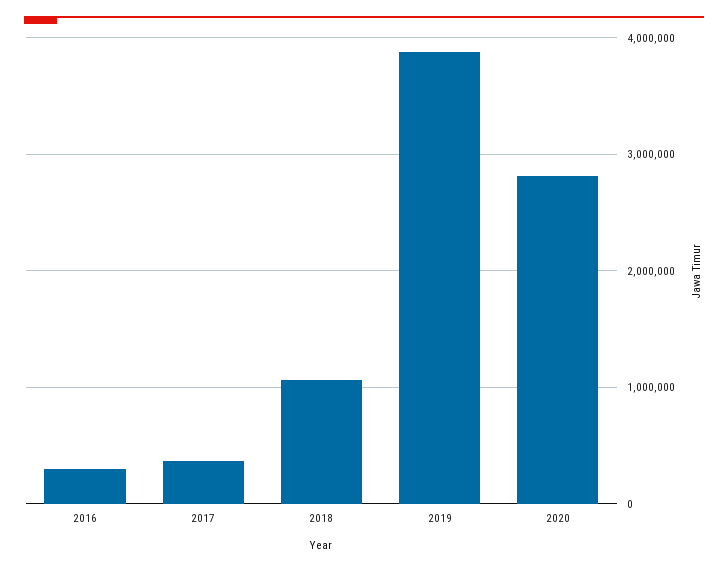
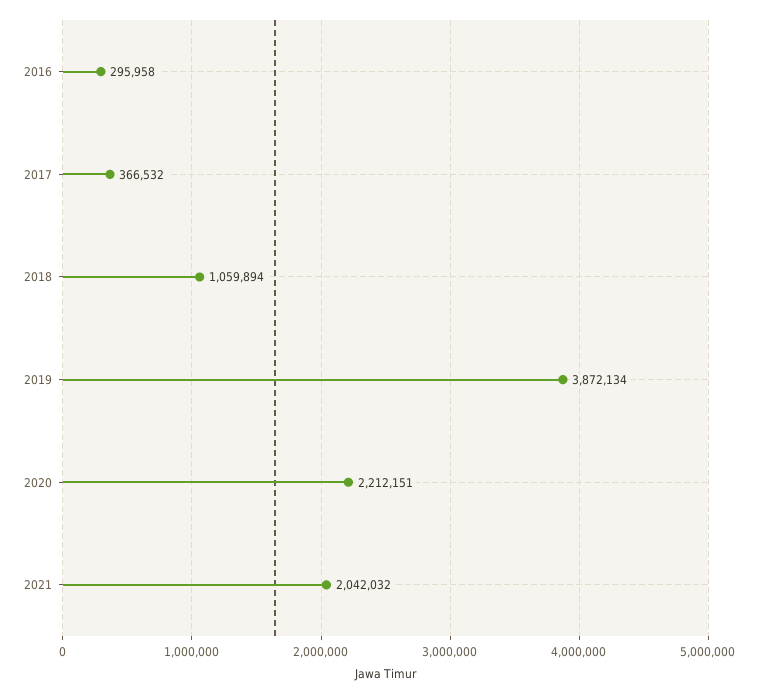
2020: 2800000 -> 2212151
2021: none -> 2042032

